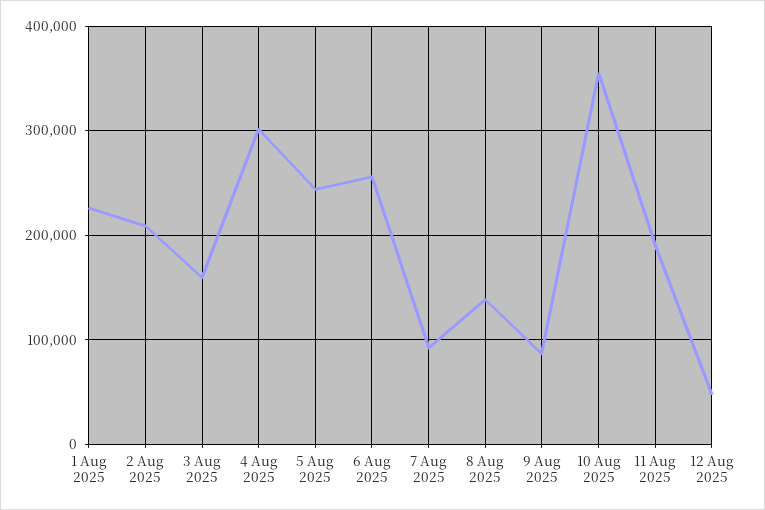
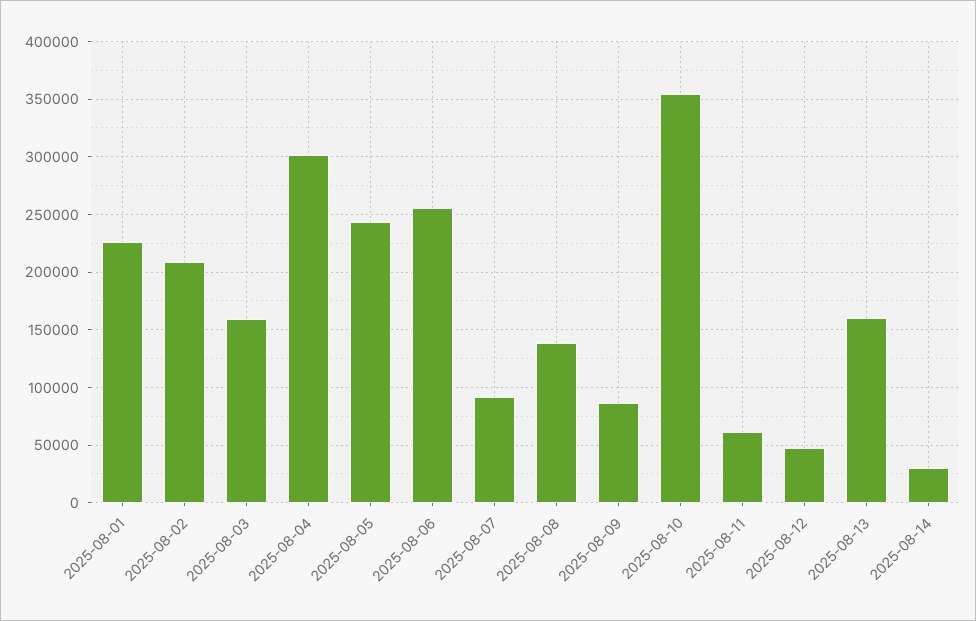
11 Aug 2025: 190000 -> 60000
2025-08-13: none -> 160000
2025-08-14: none -> 30000

